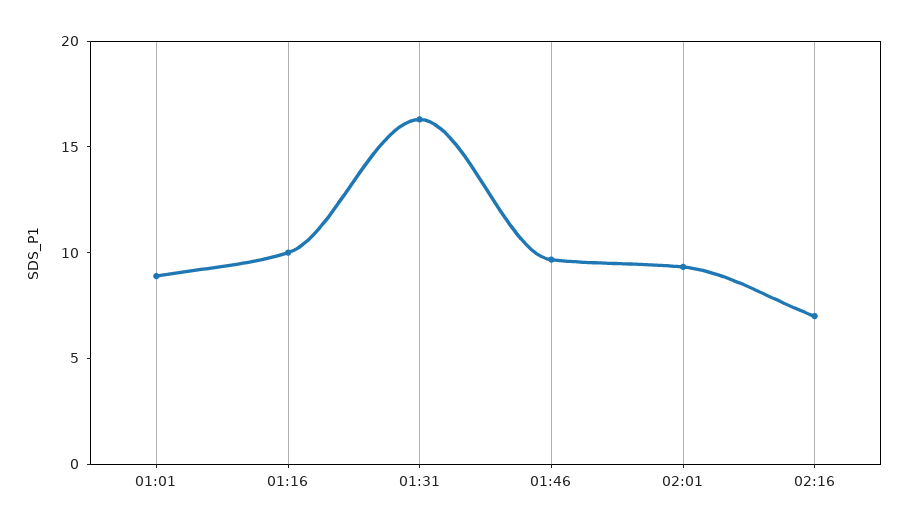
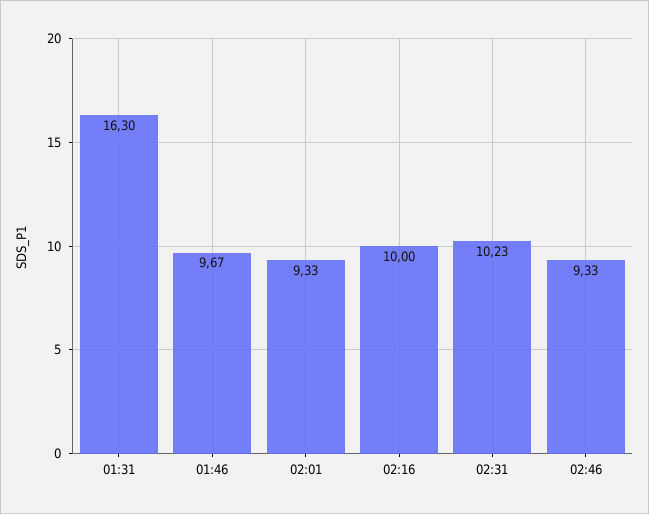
01:01: 9 -> none
01:16: 10 -> none
02:16: 7 -> 10
02:31: none -> 10.23
02:46: none -> 9.33

